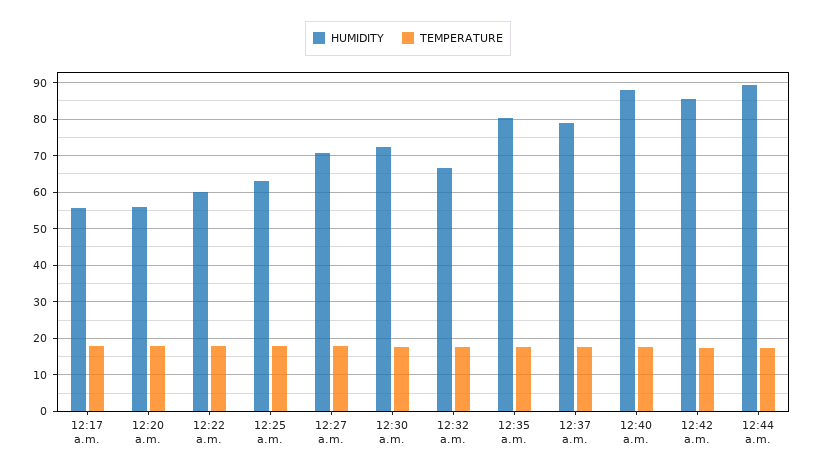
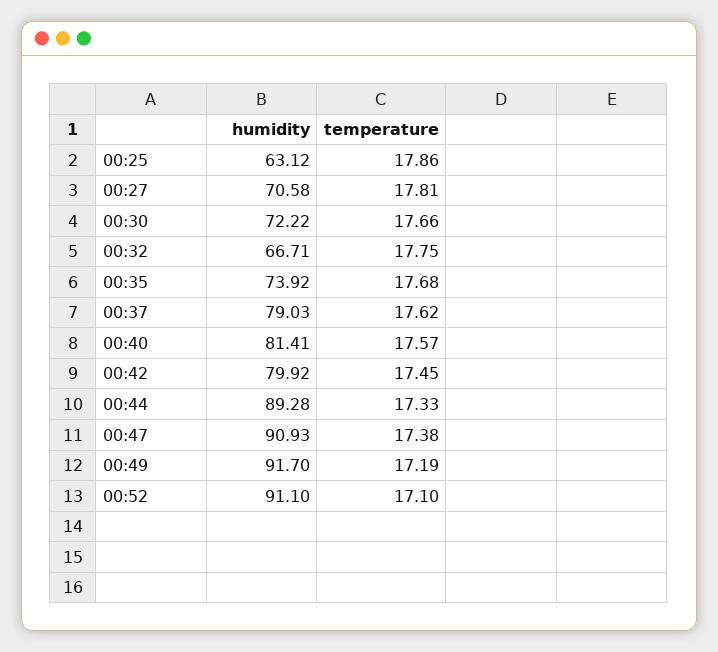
HUMIDITY, 12:17 a.m.: 56 -> none
TEMPERATURE, 12:17 a.m.: 18 -> none
HUMIDITY, 12:20 a.m.: 56 -> none
TEMPERATURE, 12:20 a.m.: 18 -> none
HUMIDITY, 12:22 a.m.: 60 -> none
TEMPERATURE, 12:22 a.m.: 18 -> none
HUMIDITY, 12:35 a.m.: 80 -> 73.92
HUMIDITY, 12:40 a.m.: 88 -> 81.41
HUMIDITY, 12:42 a.m.: 86 -> 79.92
HUMIDITY, 00:47: none -> 90.93
TEMPERATURE, 00:47: none -> 17.38
HUMIDITY, 00:49: none -> 91.7
TEMPERATURE, 00:49: none -> 17.19
HUMIDITY, 00:52: none -> 91.1
TEMPERATURE, 00:52: none -> 17.1

